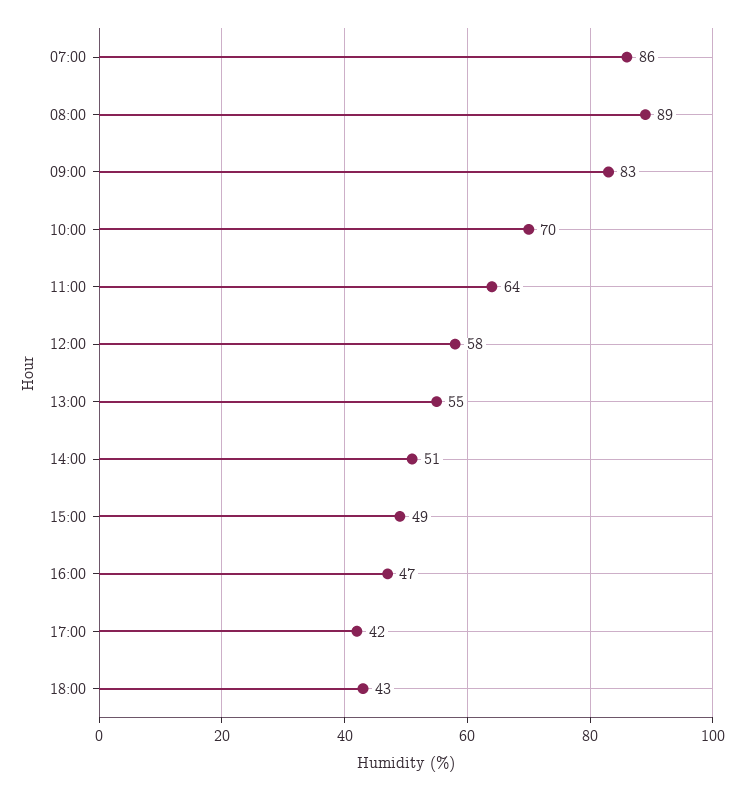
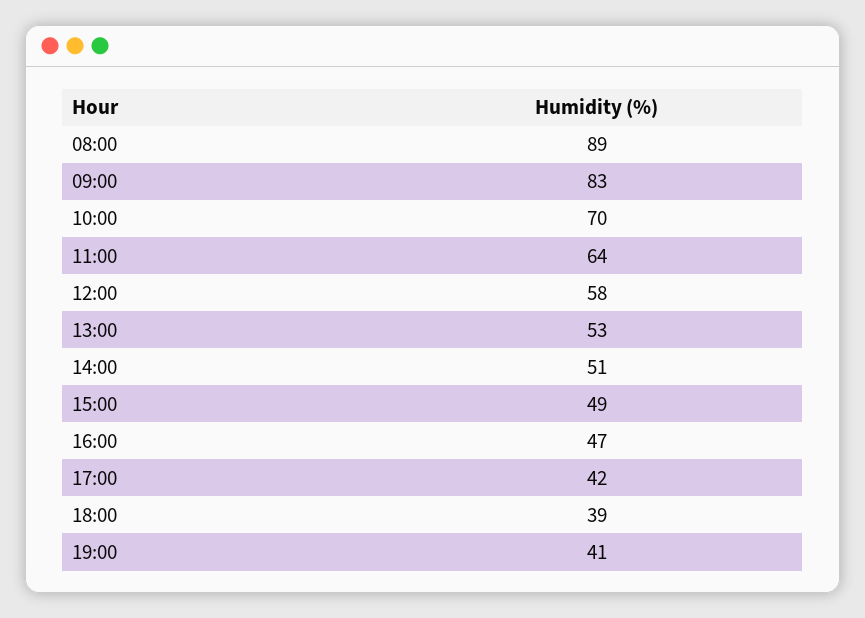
07:00: 86 -> none
13:00: 55 -> 53
18:00: 43 -> 39
19:00: none -> 41

